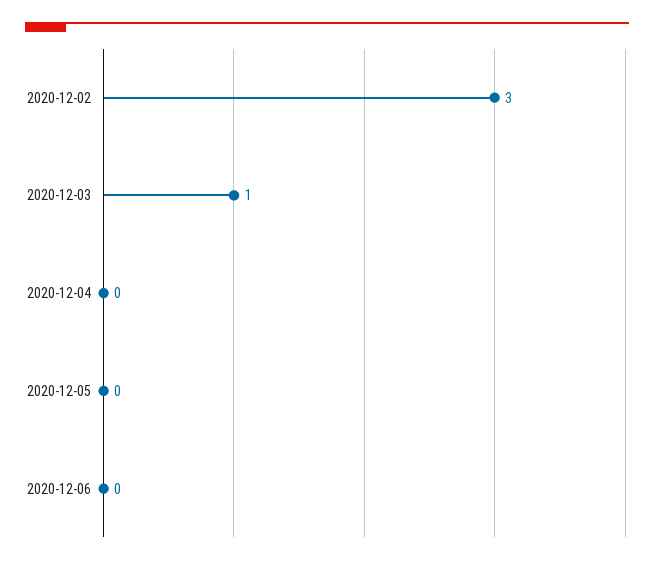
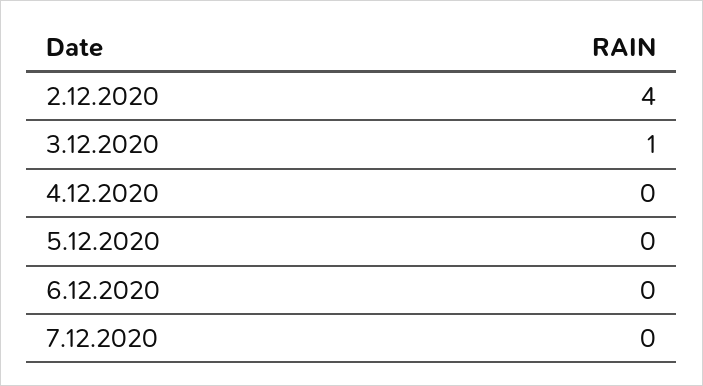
2020-12-02: 3 -> 4
7.12.2020: none -> 0

